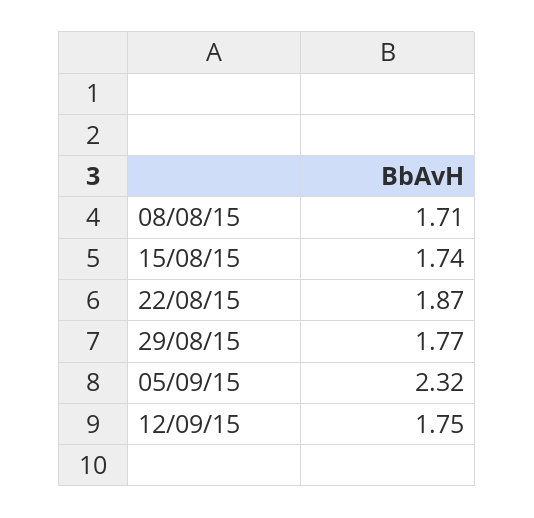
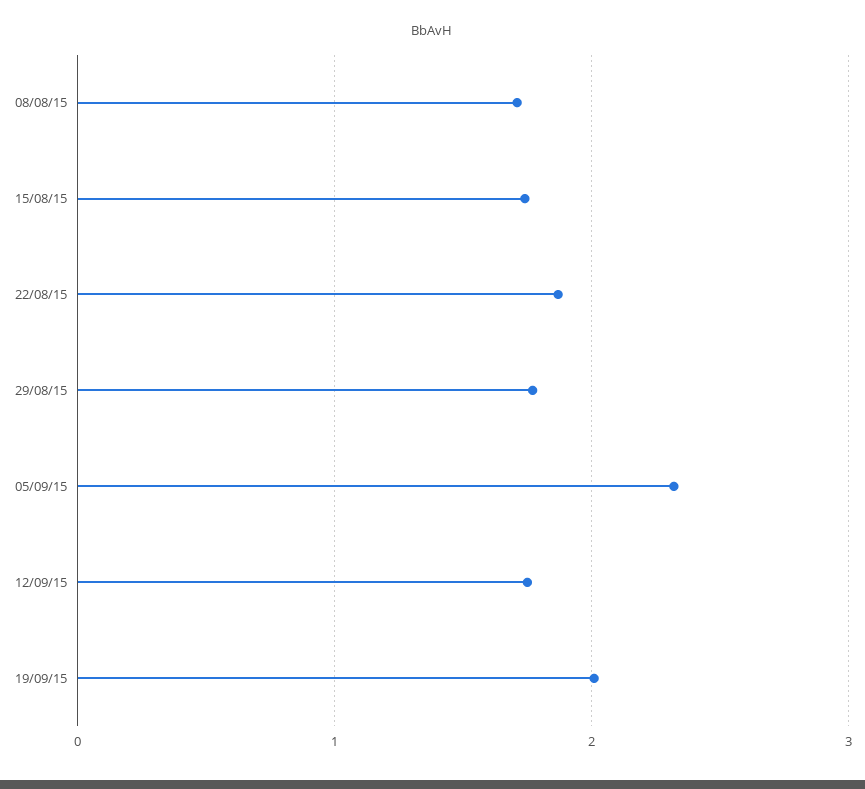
19/09/15: none -> 2

